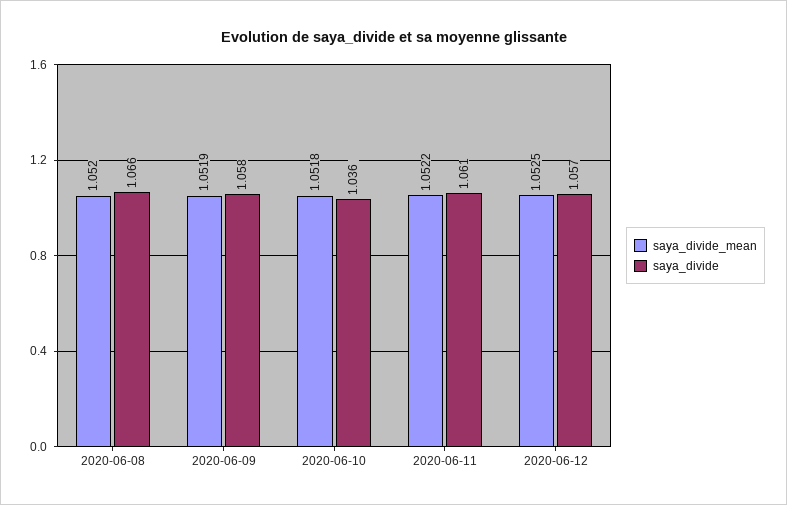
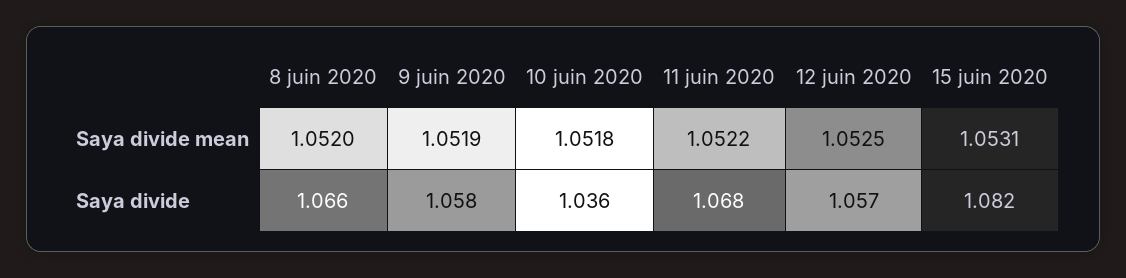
saya_divide, 2020-06-11: 1.061 -> 1.068
saya_divide_mean, 15 juin 2020: none -> 1.0531
saya_divide, 15 juin 2020: none -> 1.082

